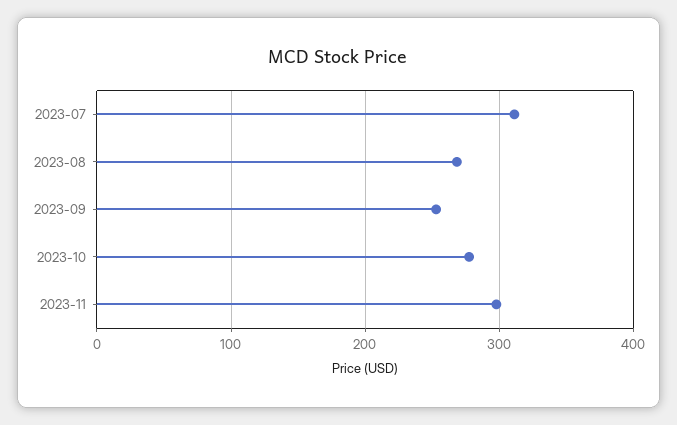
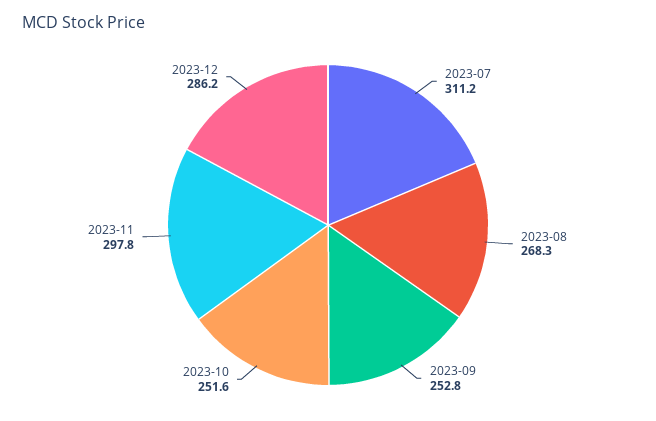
2023-10: 280 -> 251.6
2023-12: none -> 286.2

